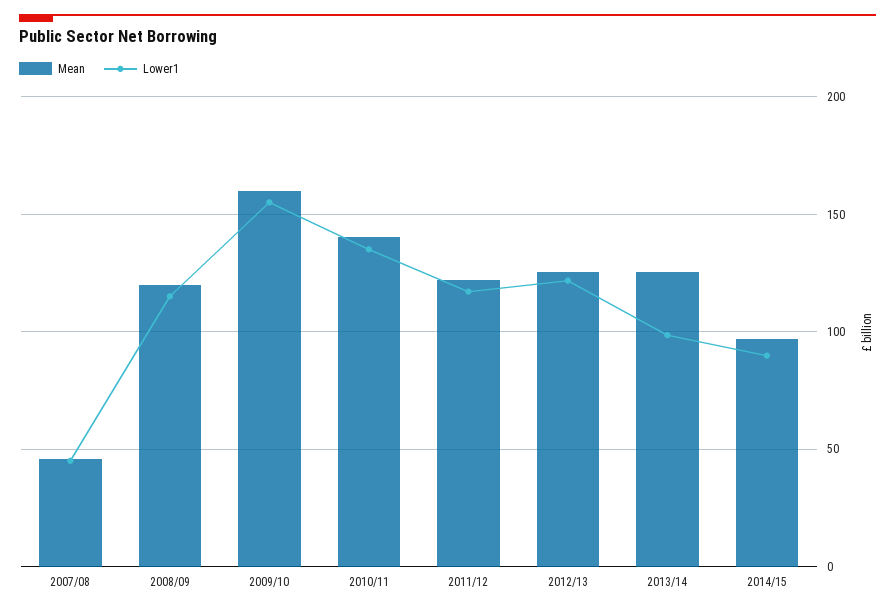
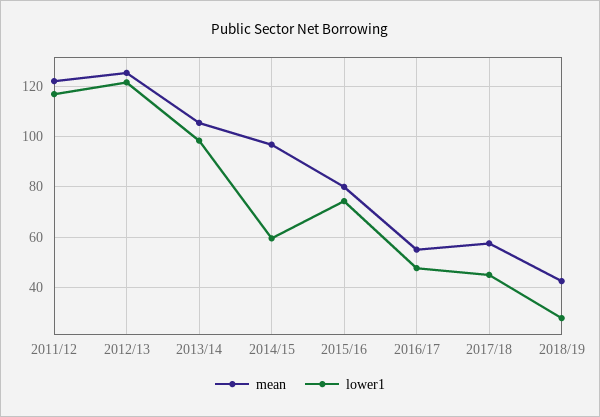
Mean, 2007/08: 45 -> none
Lower1, 2007/08: 45 -> none
Mean, 2008/09: 120 -> none
Lower1, 2008/09: 115 -> none
Mean, 2009/10: 160 -> none
Lower1, 2009/10: 155 -> none
Mean, 2010/11: 140 -> none
Lower1, 2010/11: 135 -> none
Mean, 2013/14: 125 -> 105
Lower1, 2014/15: 90 -> 60
Mean, 2015/16: none -> 80
Lower1, 2015/16: none -> 75
Mean, 2016/17: none -> 55
Lower1, 2016/17: none -> 47.5
Mean, 2017/18: none -> 57.5
Lower1, 2017/18: none -> 45
Mean, 2018/19: none -> 42.5
Lower1, 2018/19: none -> 27.5

